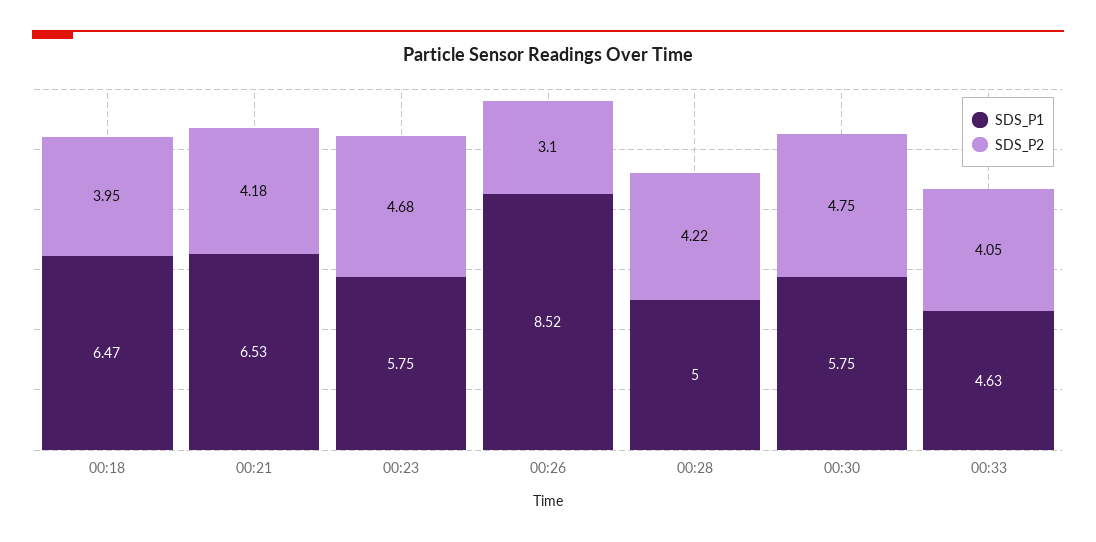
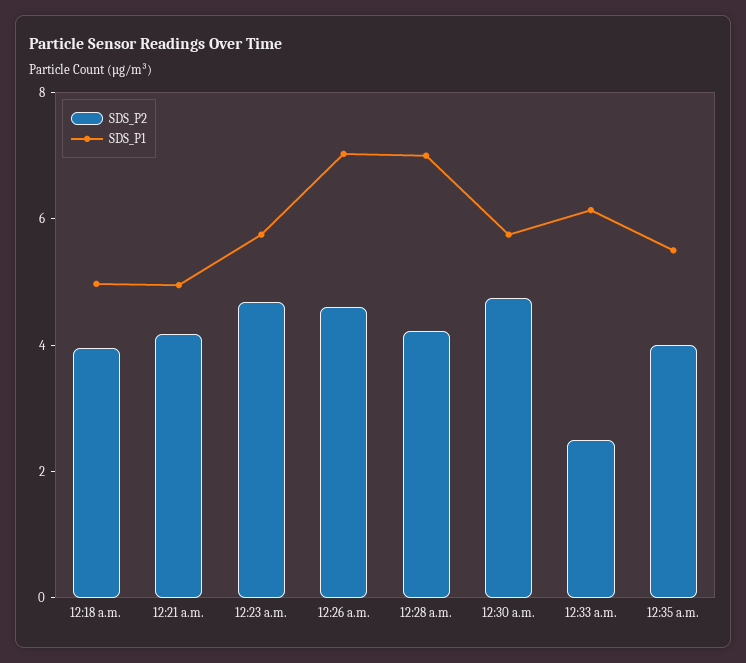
SDS_P1, 00:18: 6.47 -> 5
SDS_P1, 00:21: 6.53 -> 5
SDS_P1, 00:26: 8.52 -> 7
SDS_P2, 00:26: 3.1 -> 4.5
SDS_P1, 00:28: 5 -> 7
SDS_P1, 00:33: 4.63 -> 6
SDS_P2, 00:33: 4.05 -> 2.5
SDS_P2, 12:35 a.m.: none -> 4
SDS_P1, 12:35 a.m.: none -> 5.5

